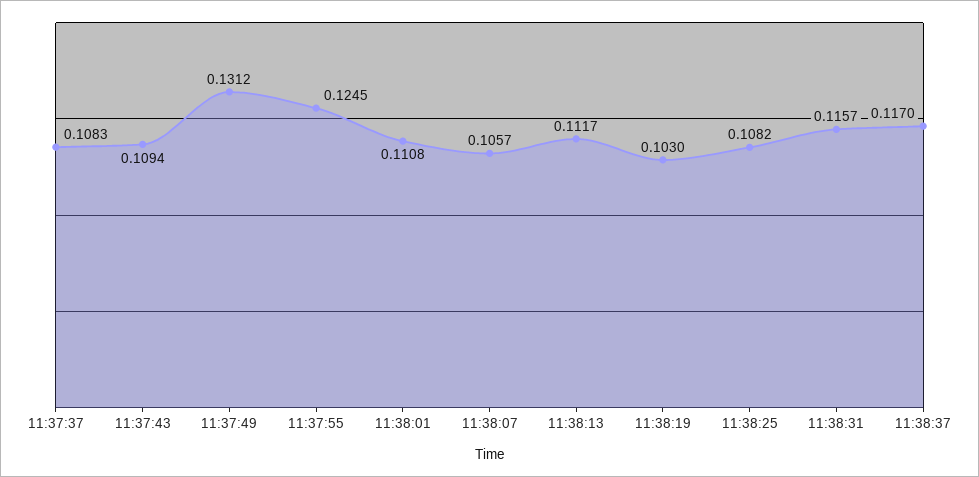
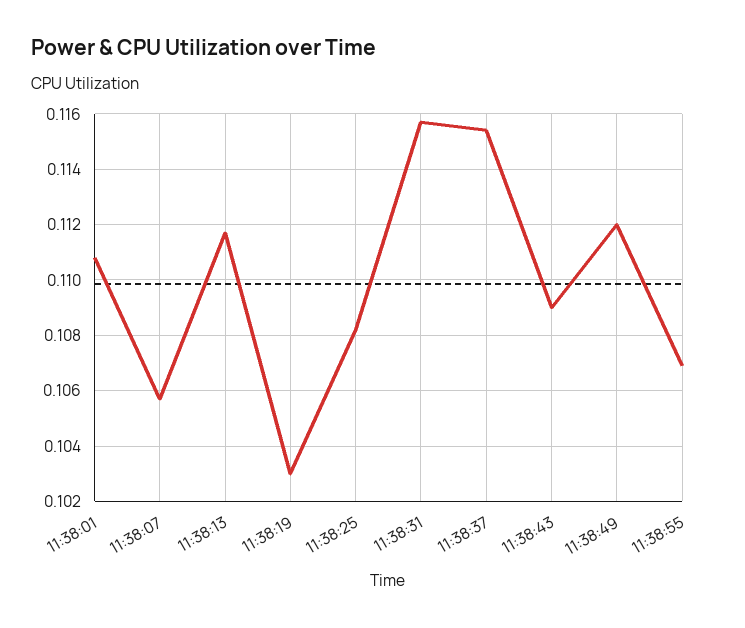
11:37:37: 0.1083 -> none
11:37:43: 0.1094 -> none
11:37:49: 0.1312 -> none
11:37:55: 0.1245 -> none
11:38:37: 0.117 -> 0.1155
11:38:43: none -> 0.109
11:38:49: none -> 0.112
11:38:55: none -> 0.107

